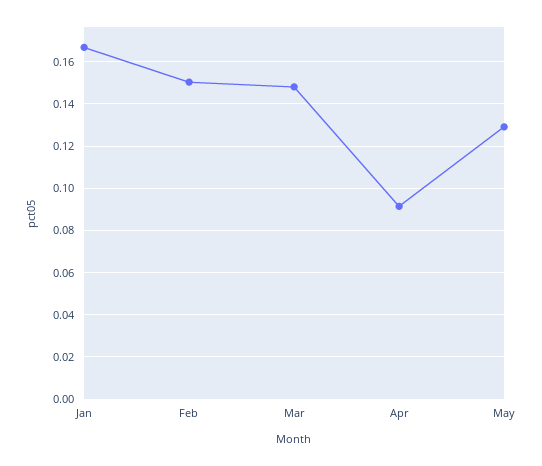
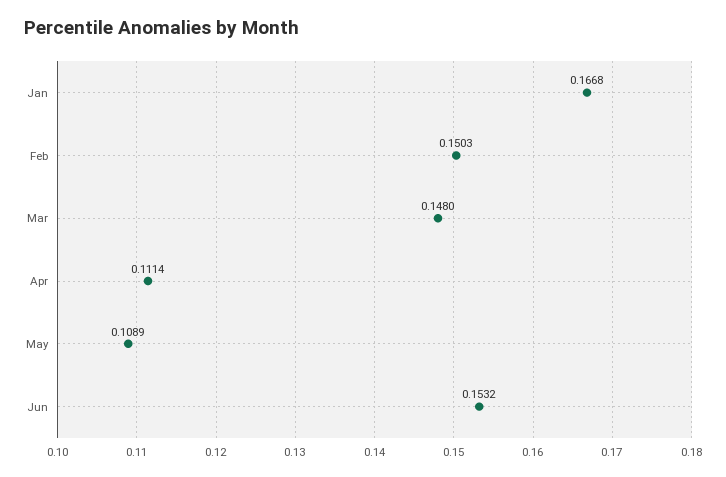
Apr: 0.09 -> 0.1114
May: 0.13 -> 0.1089
Jun: none -> 0.1532

